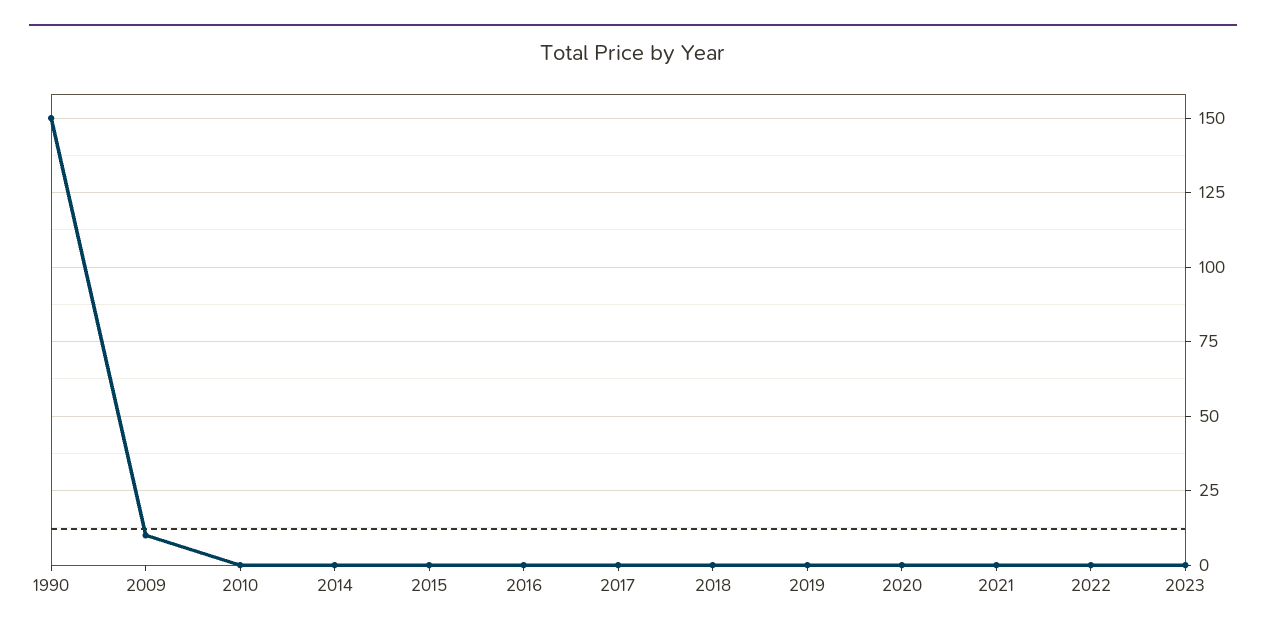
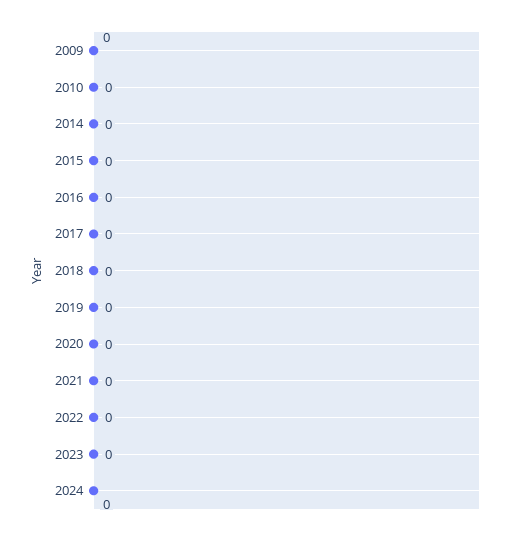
1990: 150 -> none
2009: 10 -> 0
2024: none -> 0

